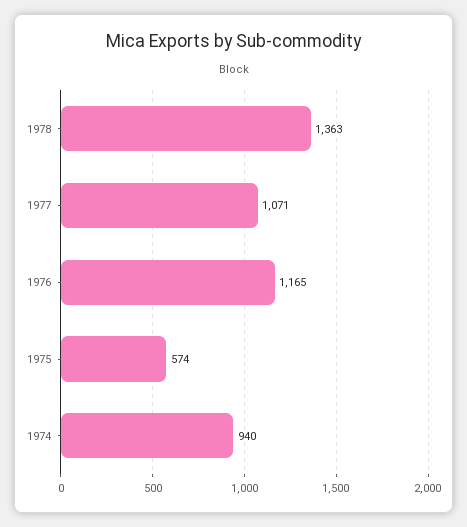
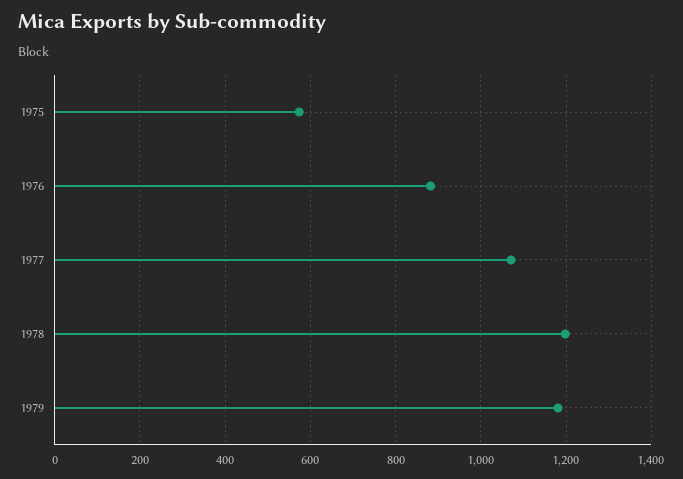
1978: 1363 -> 1200
1976: 1165 -> 880
1974: 940 -> none
1979: none -> 1180

